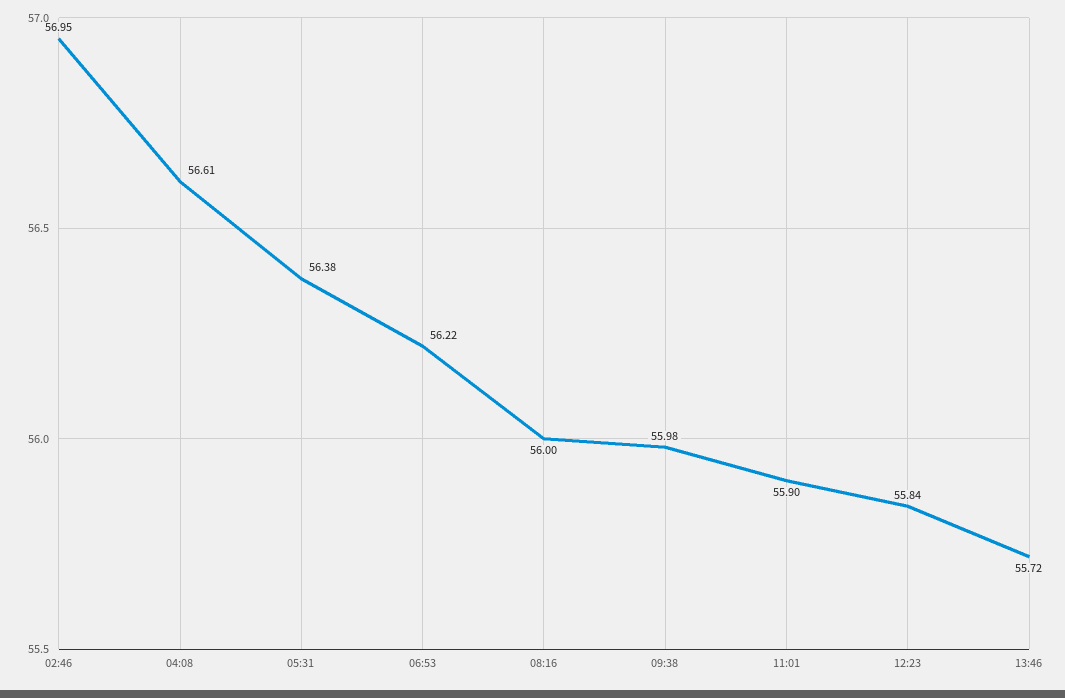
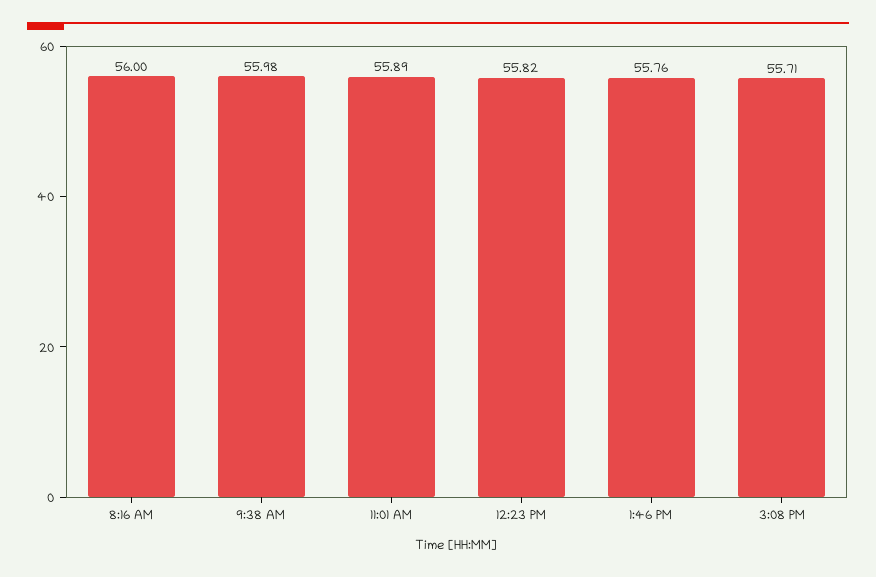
02:46: 56.95 -> none
04:08: 56.61 -> none
05:31: 56.38 -> none
06:53: 56.22 -> none
11:01: 55.9 -> 55.89
12:23: 55.84 -> 55.82
13:46: 55.72 -> 55.76
3:08 PM: none -> 55.71

